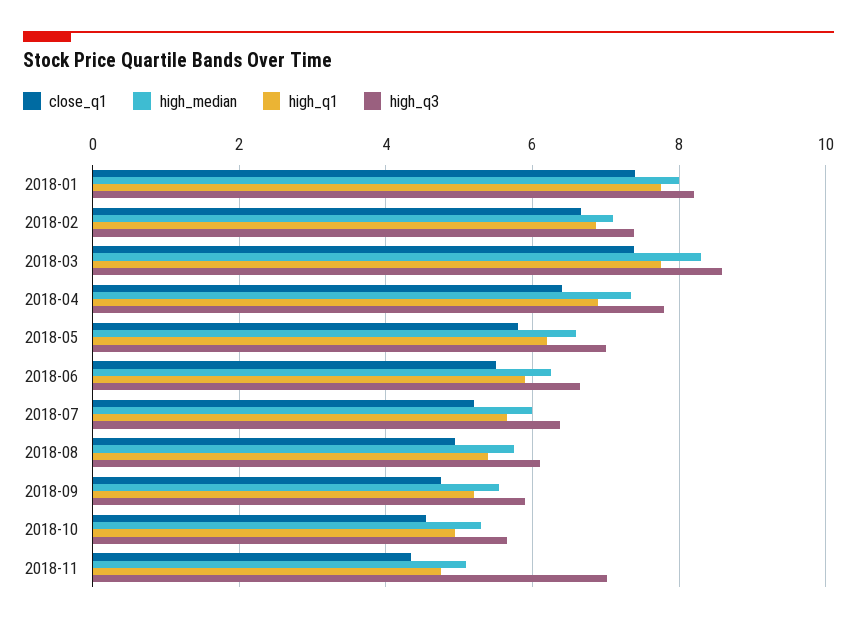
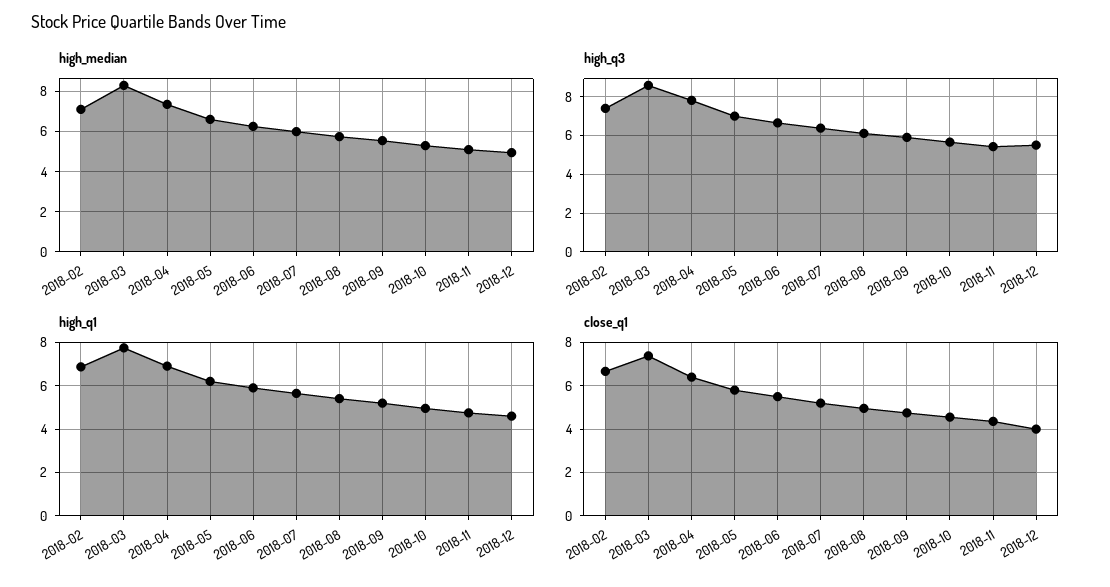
close_q1, 2018-01: 7.4 -> none
high_median, 2018-01: 8 -> none
high_q1, 2018-01: 7.8 -> none
high_q3, 2018-01: 8.2 -> none
high_q3, 2018-11: 7 -> 5.5
high_median, 2018-12: none -> 5
high_q3, 2018-12: none -> 5.5
high_q1, 2018-12: none -> 4.5
close_q1, 2018-12: none -> 4

